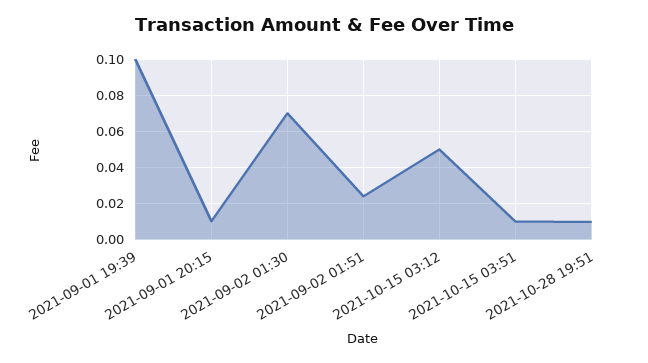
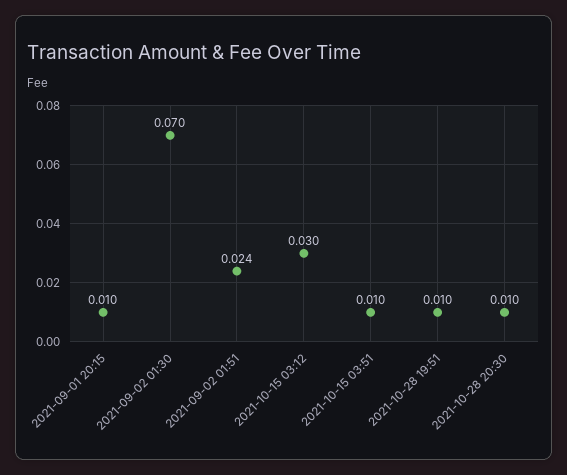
2021-09-01 19:39: 0.1 -> none
2021-10-15 03:12: 0.05 -> 0.03
2021-10-28 20:30: none -> 0.01

